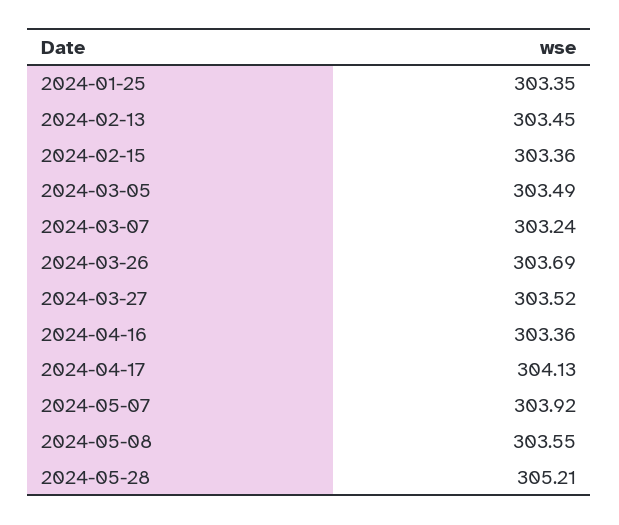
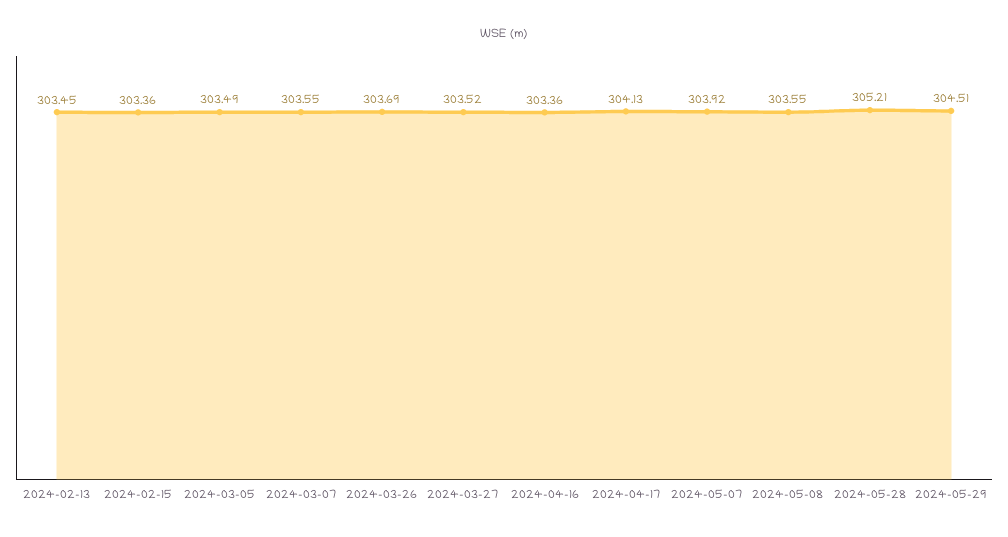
2024-01-25: 303.35 -> none
2024-03-07: 303.24 -> 303.55
2024-05-29: none -> 304.51

